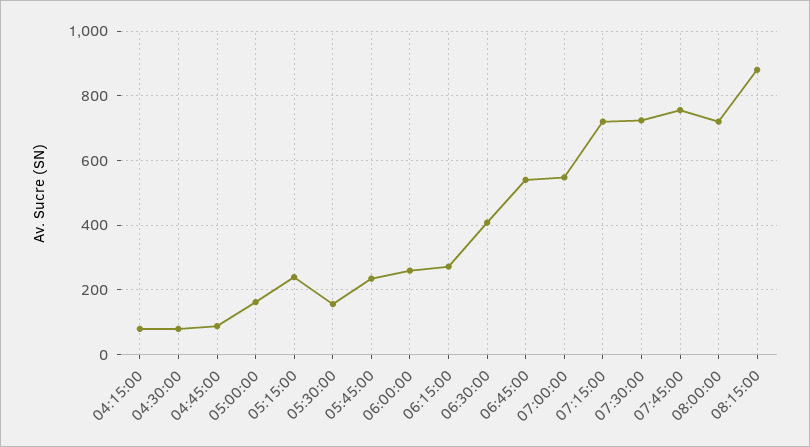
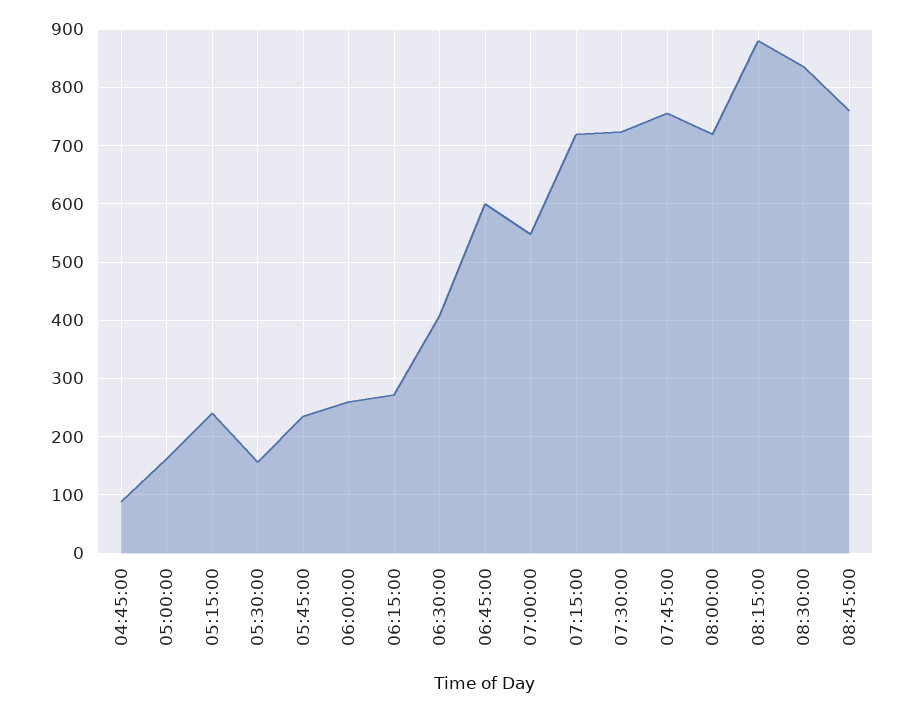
04:15:00: 80 -> none
04:30:00: 80 -> none
06:45:00: 540 -> 600
08:30:00: none -> 840
08:45:00: none -> 760

